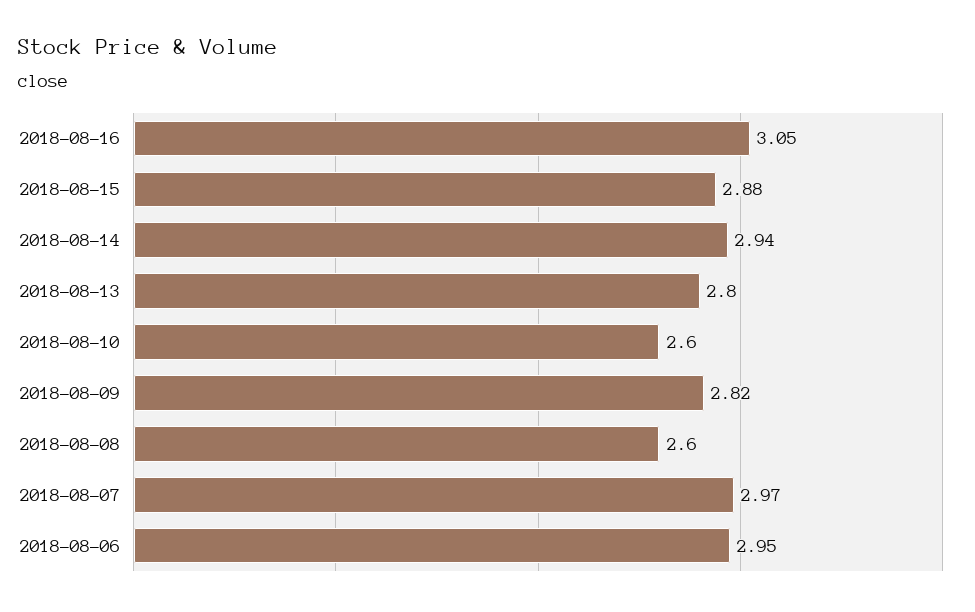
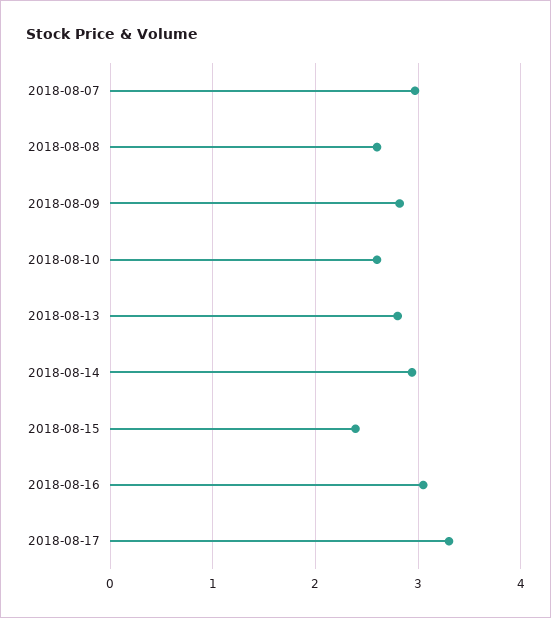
2018-08-15: 2.88 -> 2.4
2018-08-06: 2.95 -> none
2018-08-17: none -> 3.3

